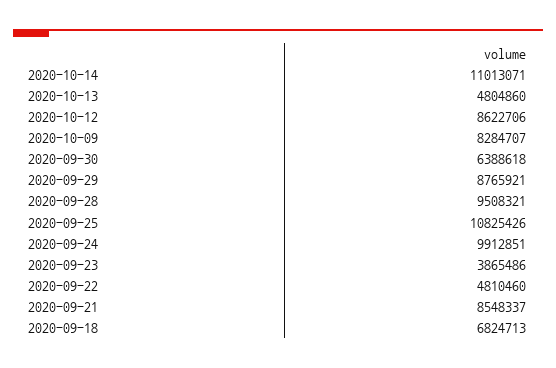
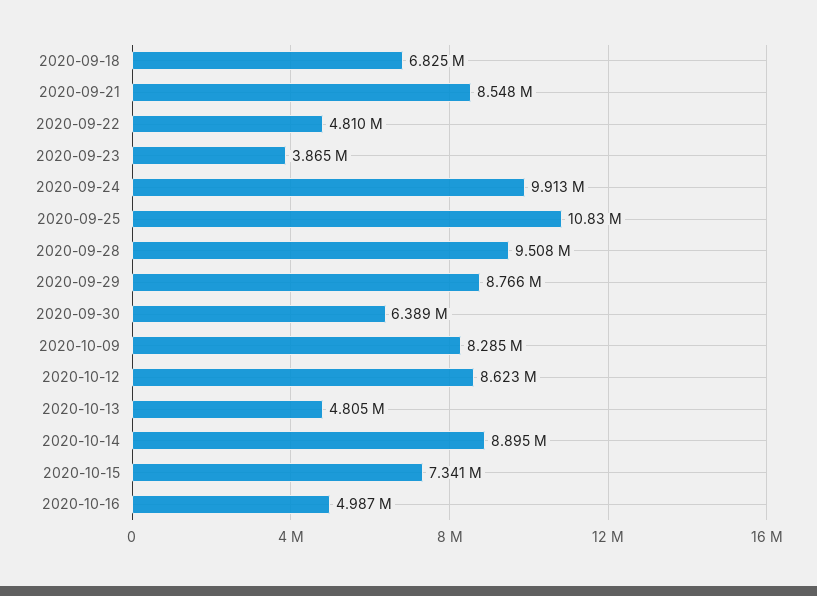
2020-10-14: 11013071 -> 8895000
2020-10-15: none -> 7341000
2020-10-16: none -> 4987000

